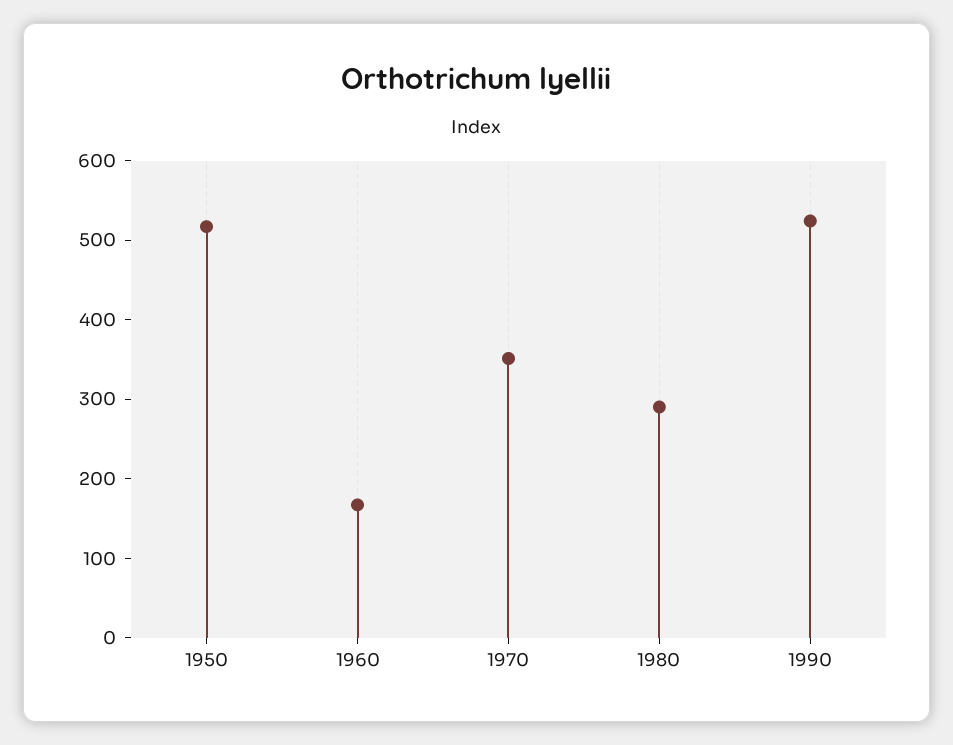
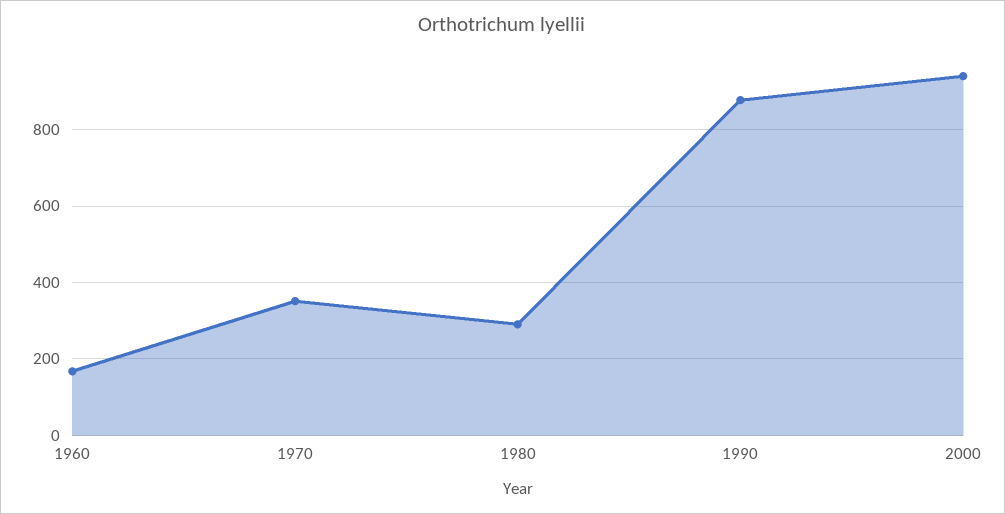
1950: 520 -> none
1990: 520 -> 880
2000: none -> 940

